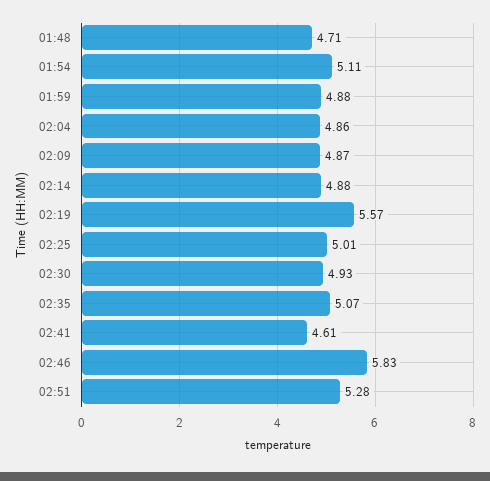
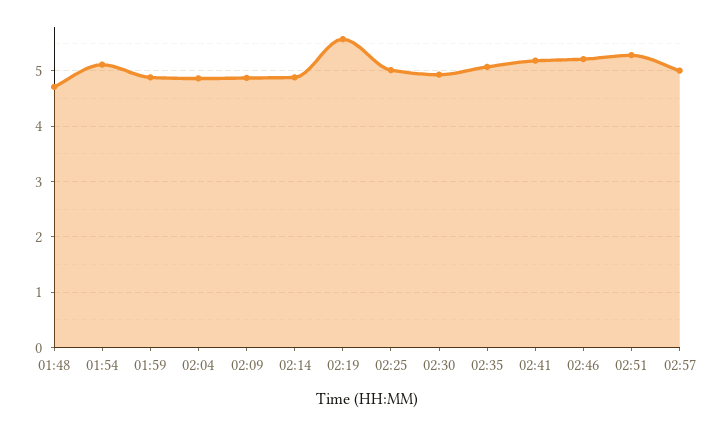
02:41: 4.61 -> 5.2
02:46: 5.83 -> 5.2
02:57: none -> 5

